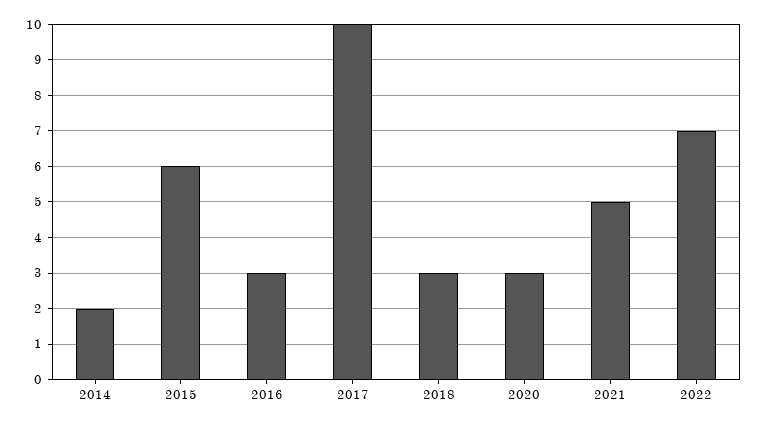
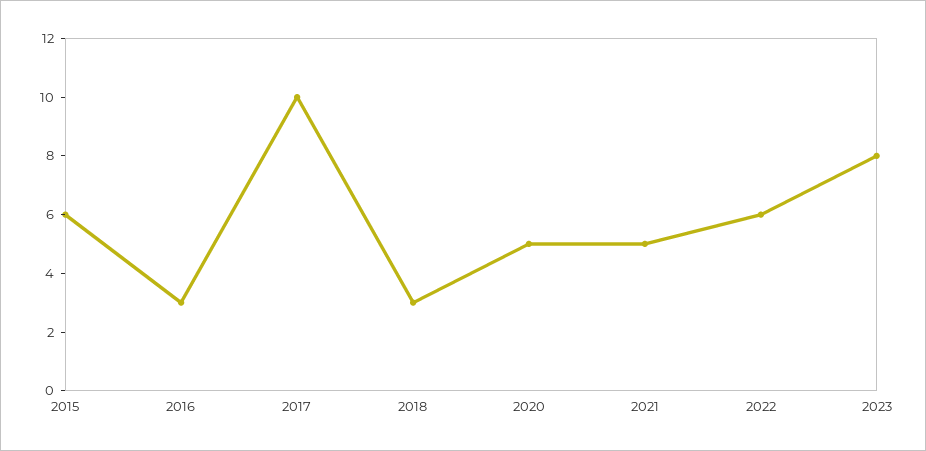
2014: 2 -> none
2020: 3 -> 5
2022: 7 -> 6
2023: none -> 8

